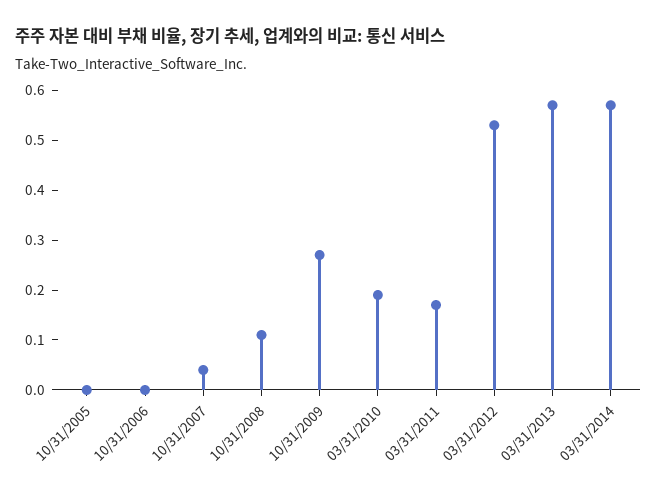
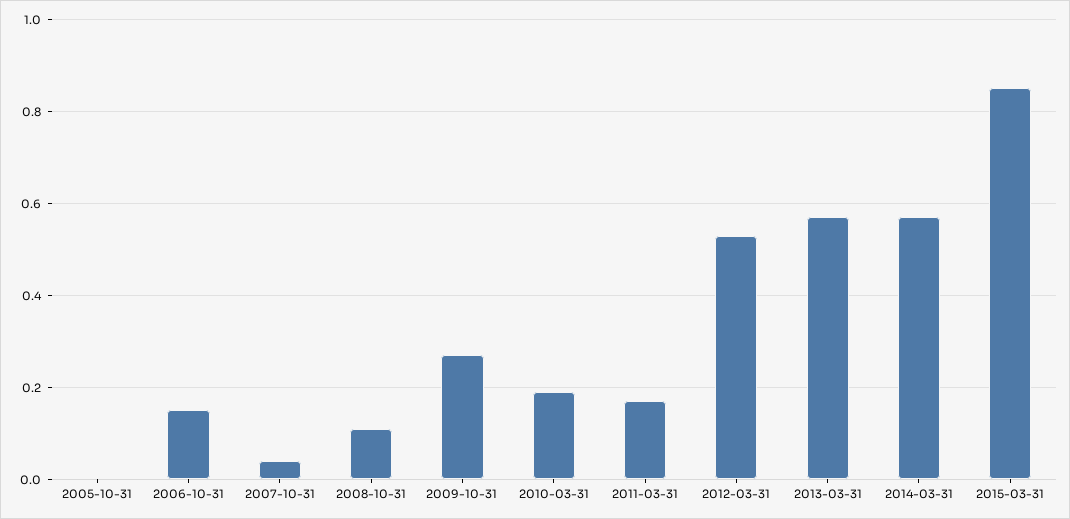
10/31/2006: 0 -> 0.15
2015-03-31: none -> 0.85

